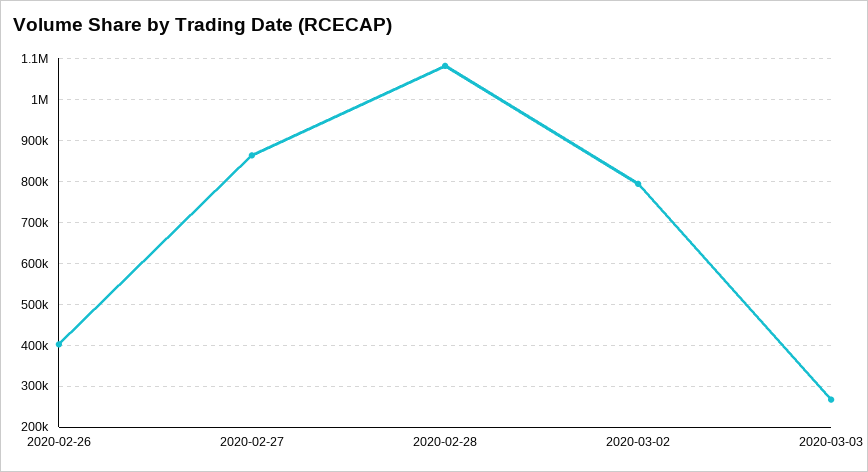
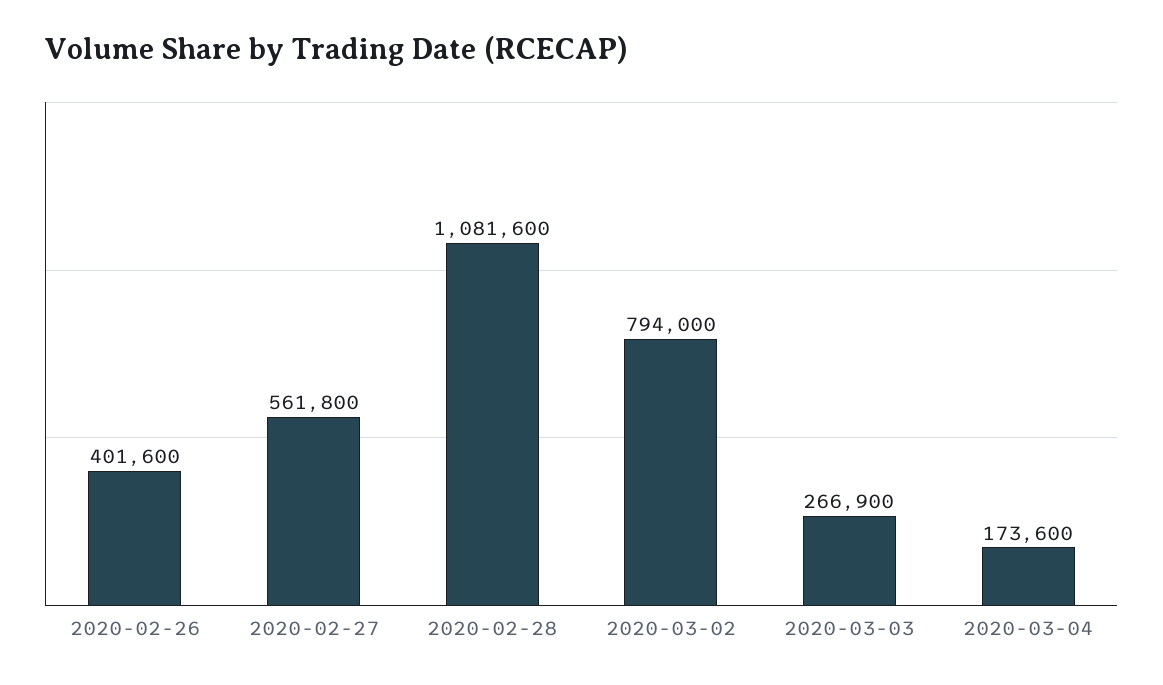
2020-02-27: 860000 -> 561800
2020-03-04: none -> 173600

